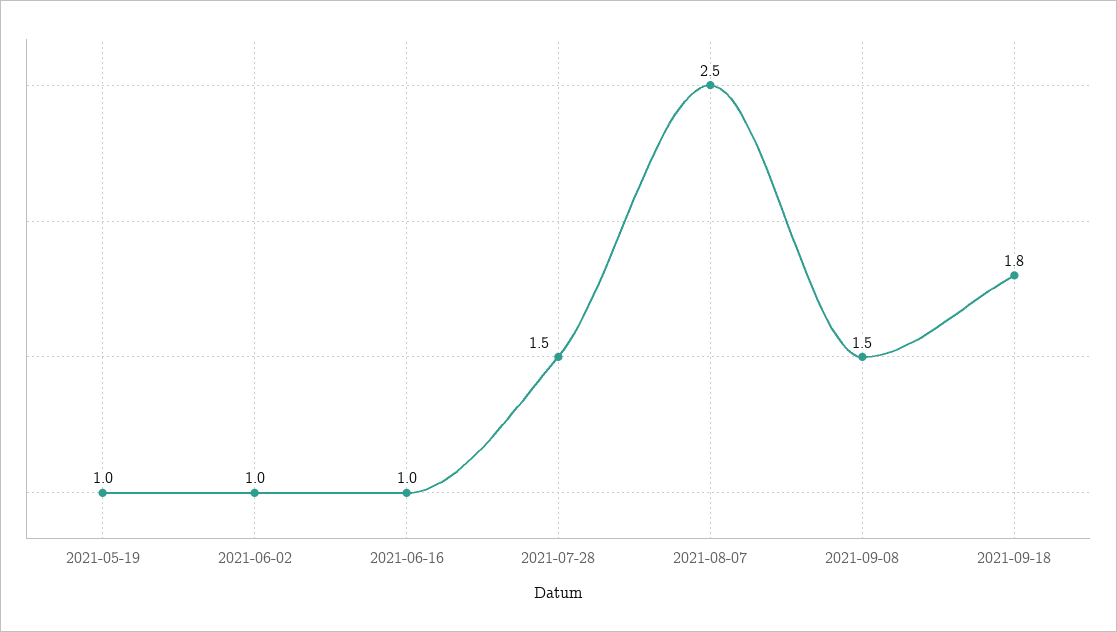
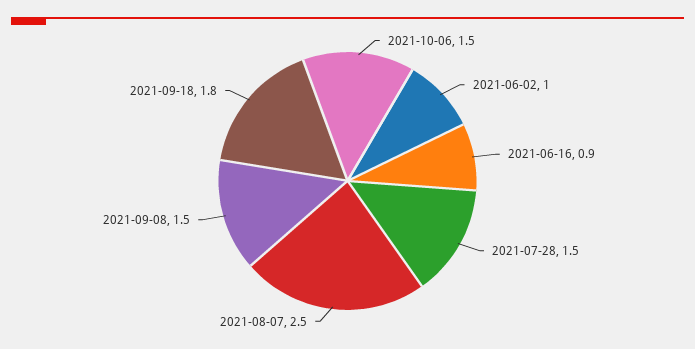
2021-05-19: 1 -> none
2021-06-16: 1 -> 0.9
2021-10-06: none -> 1.5

